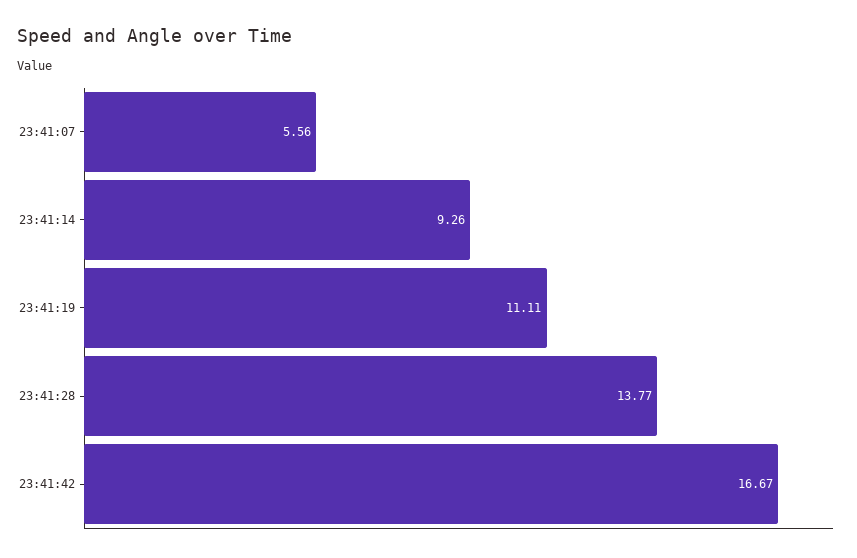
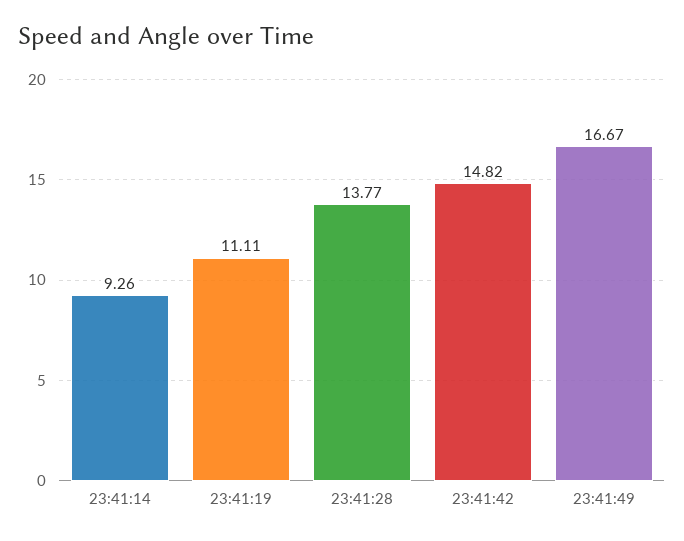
23:41:07: 5.56 -> none
23:41:42: 16.67 -> 14.82
23:41:49: none -> 16.67

